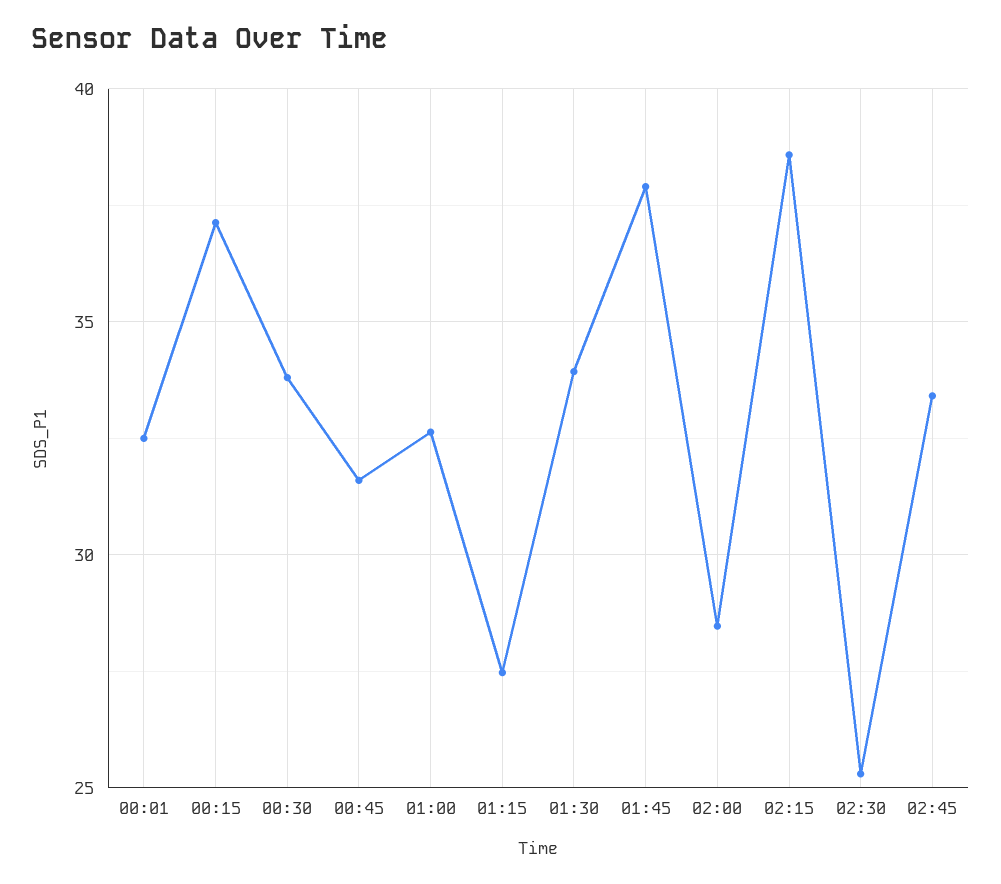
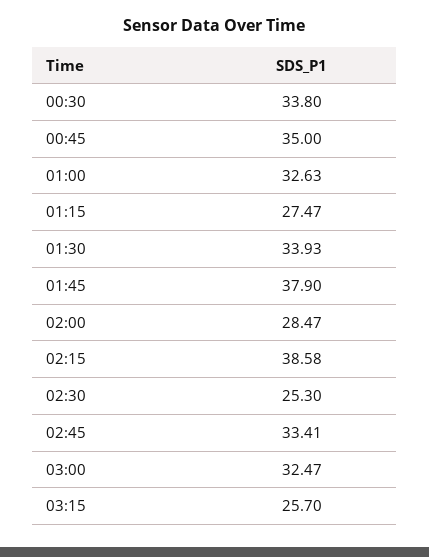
00:01: 32.5 -> none
00:15: 37 -> none
00:45: 31.5 -> 35
03:00: none -> 32.47
03:15: none -> 25.7

